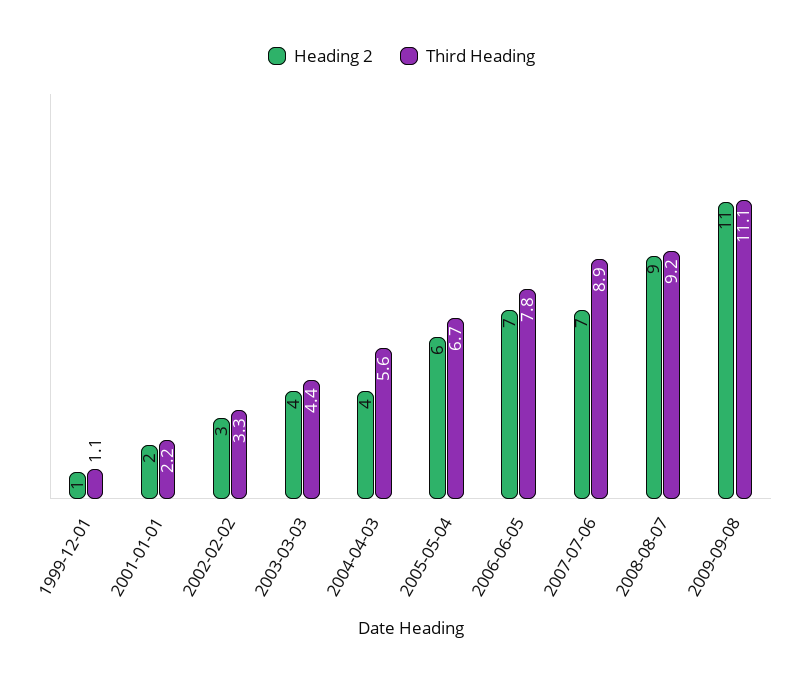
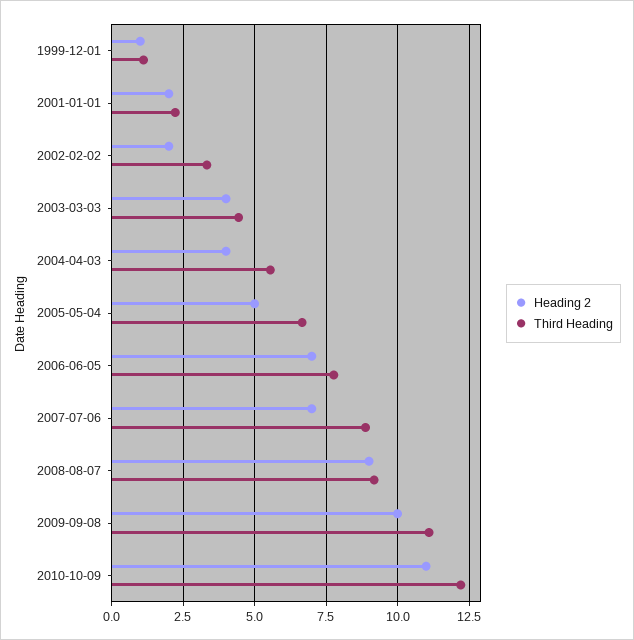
Heading 2, 2002-02-02: 3 -> 2
Heading 2, 2005-05-04: 6 -> 5
Heading 2, 2009-09-08: 11 -> 10
Heading 2, 2010-10-09: none -> 11
Third Heading, 2010-10-09: none -> 12.25

